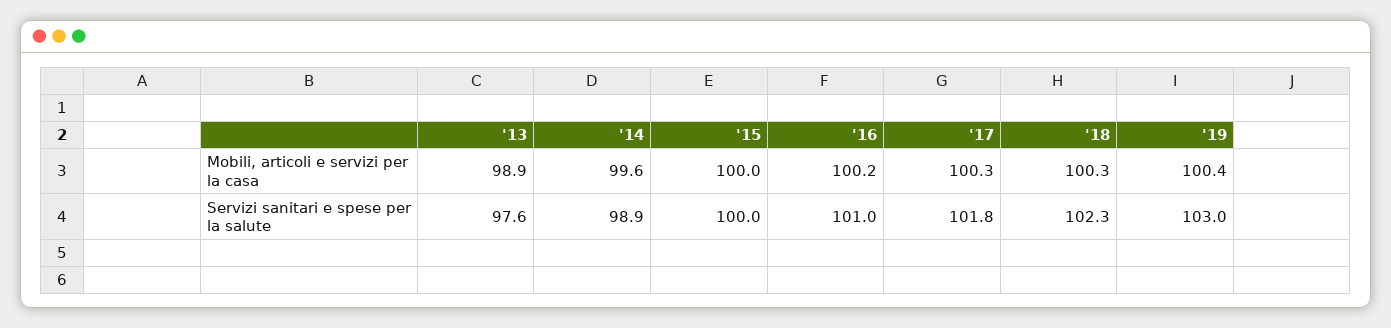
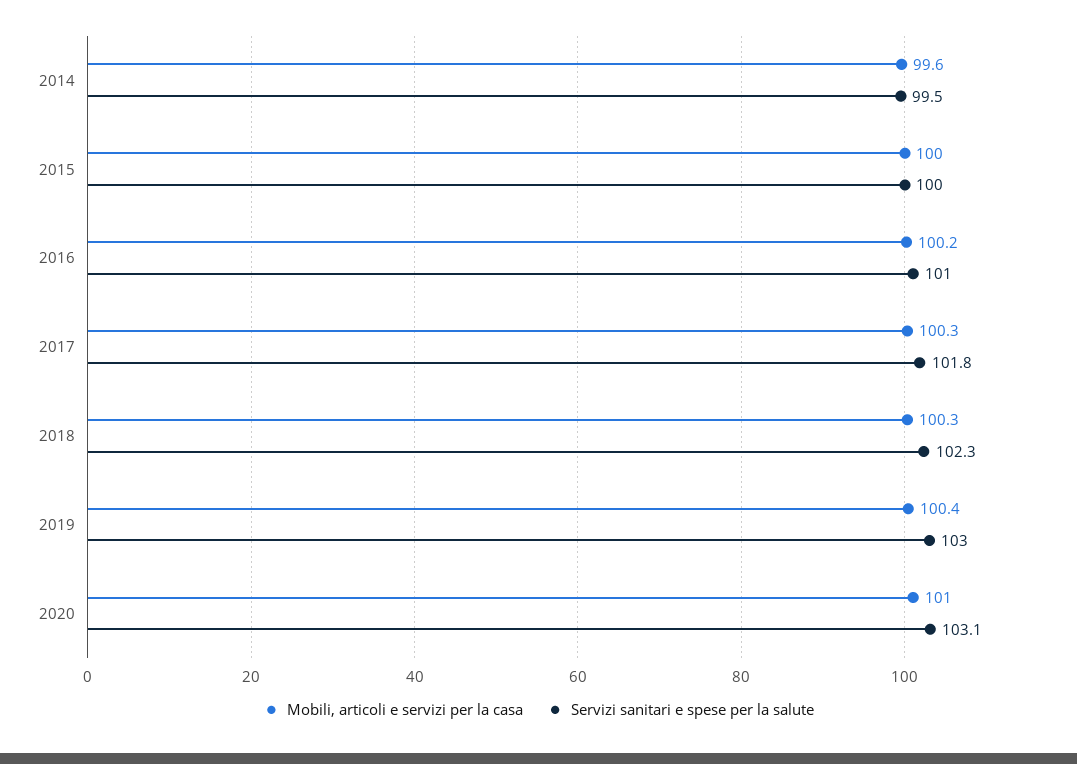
Mobili, articoli e servizi per la casa, '13: 98.9 -> none
Servizi sanitari e spese per la salute, '13: 97.6 -> none
Servizi sanitari e spese per la salute, '14: 98.9 -> 99.5
Mobili, articoli e servizi per la casa, 2020: none -> 101
Servizi sanitari e spese per la salute, 2020: none -> 103.1

